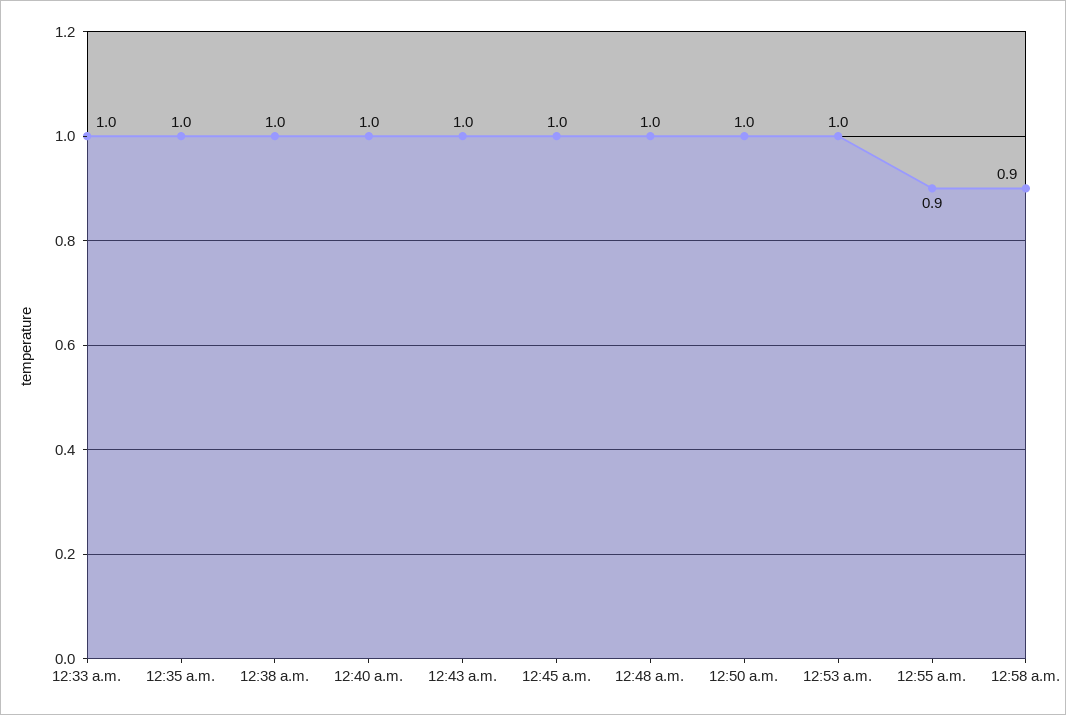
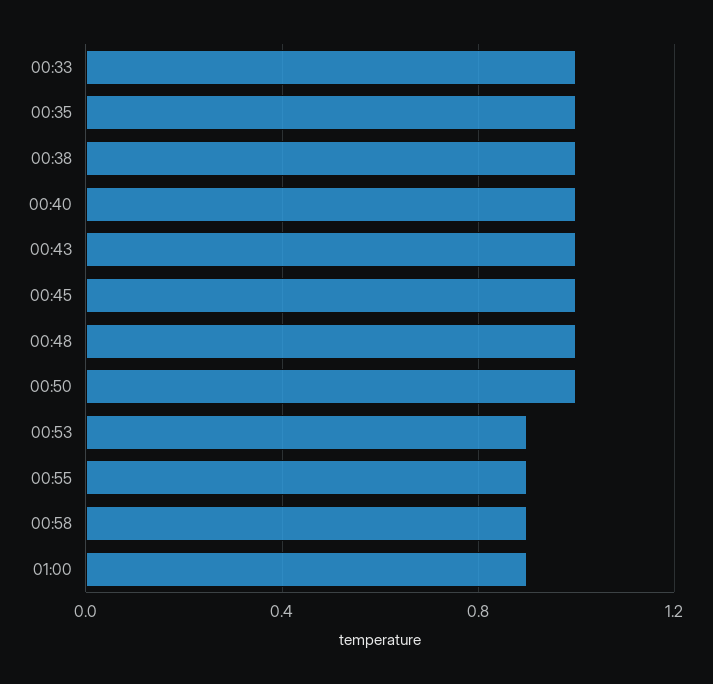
12:53 a.m.: 1 -> 0.9
01:00: none -> 0.9

